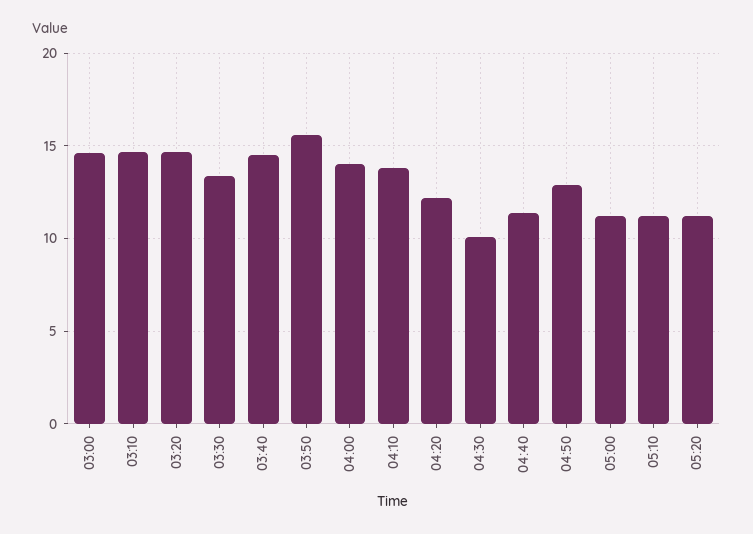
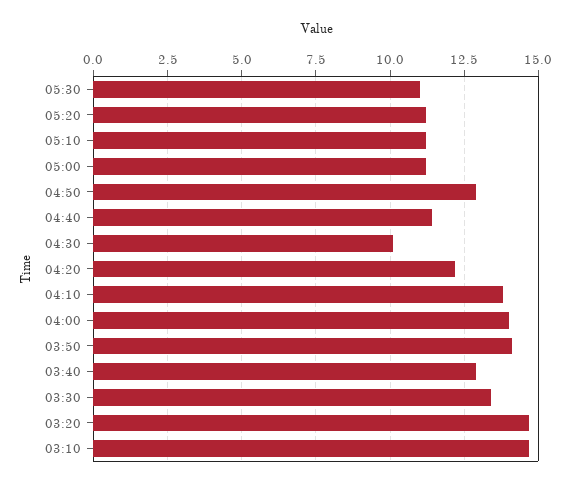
03:00: 14.5 -> none
03:40: 14.5 -> 13
03:50: 15.5 -> 14
05:30: none -> 11

